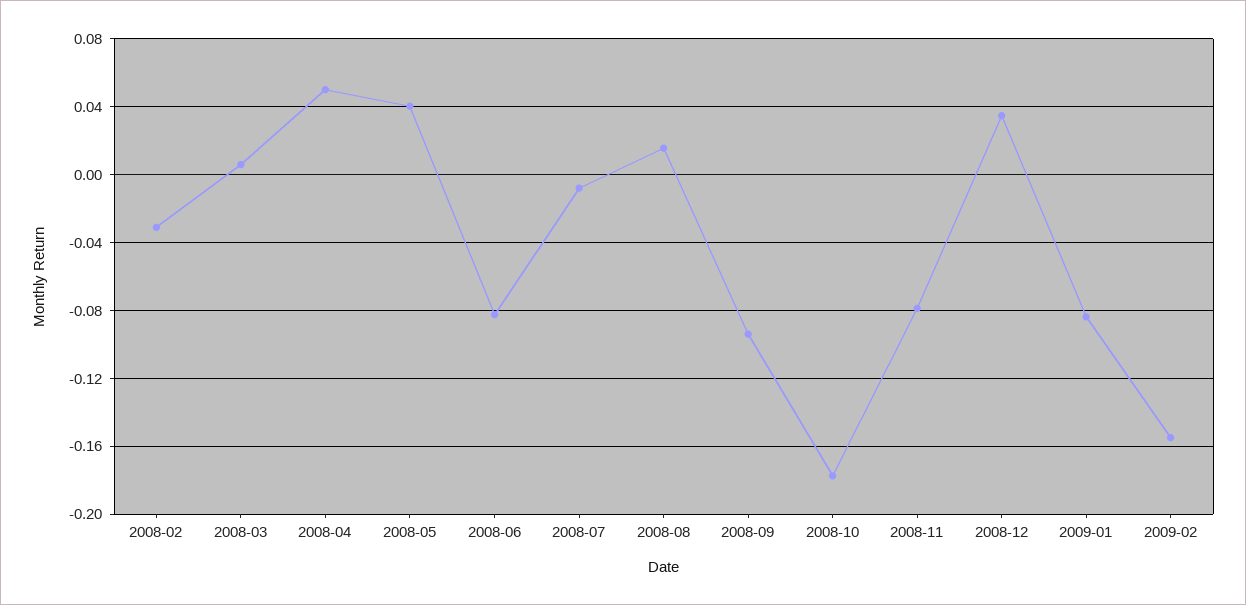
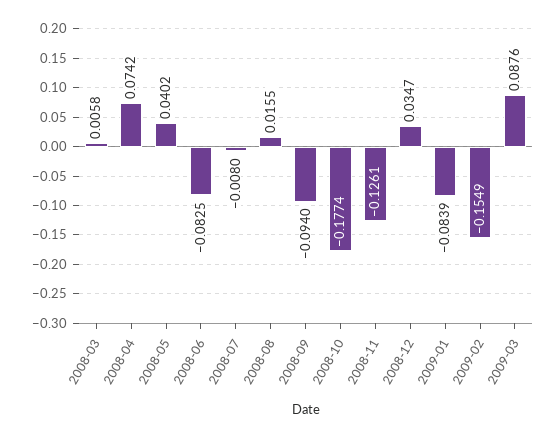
2008-02: -0.03 -> none
2008-04: 0.05 -> 0.0742
2008-11: -0.08 -> -0.1261
2009-03: none -> 0.0876

